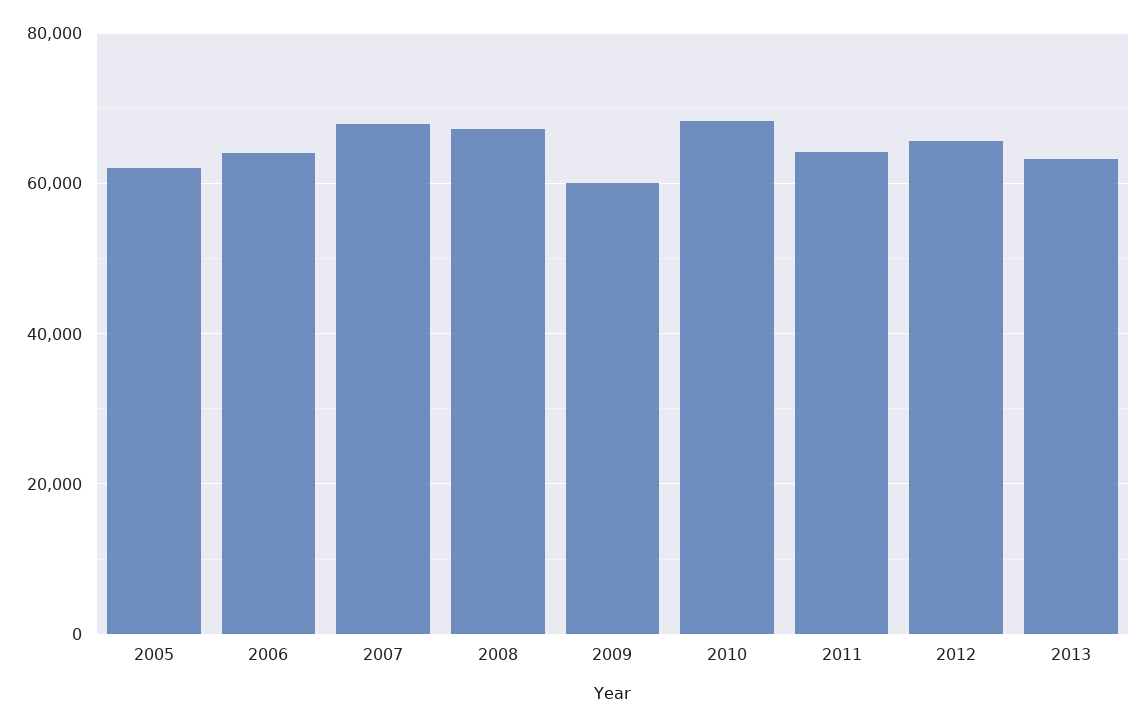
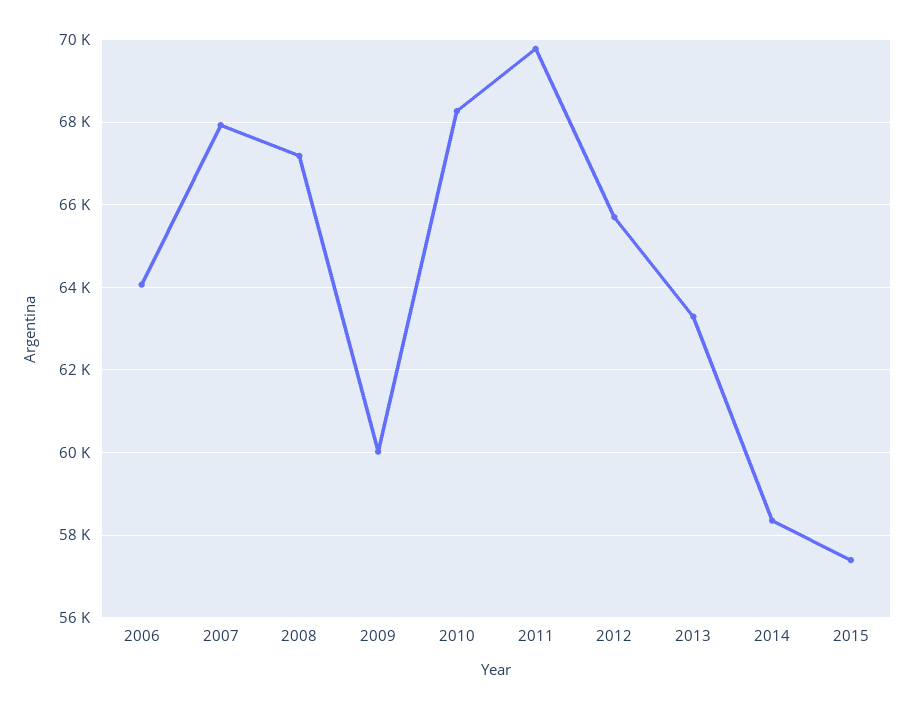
2005: 62000 -> none
2011: 64000 -> 69800
2014: none -> 58400
2015: none -> 57400

